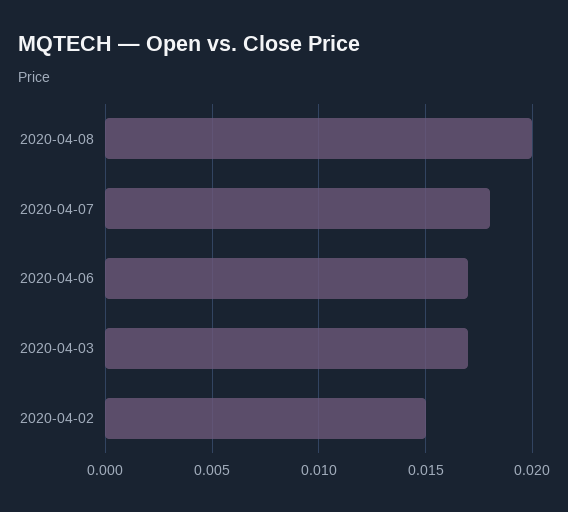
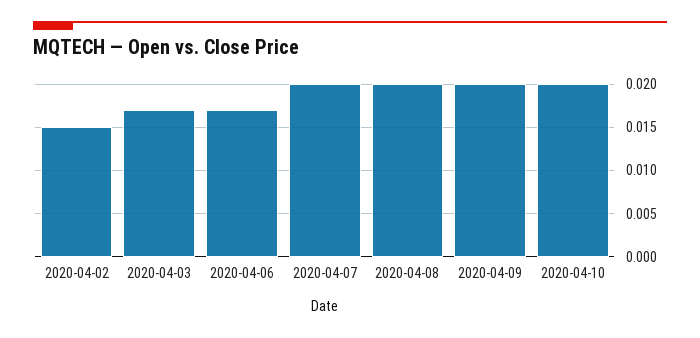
2020-04-07: 0.018 -> 0.02
2020-04-09: none -> 0.02
2020-04-10: none -> 0.02

